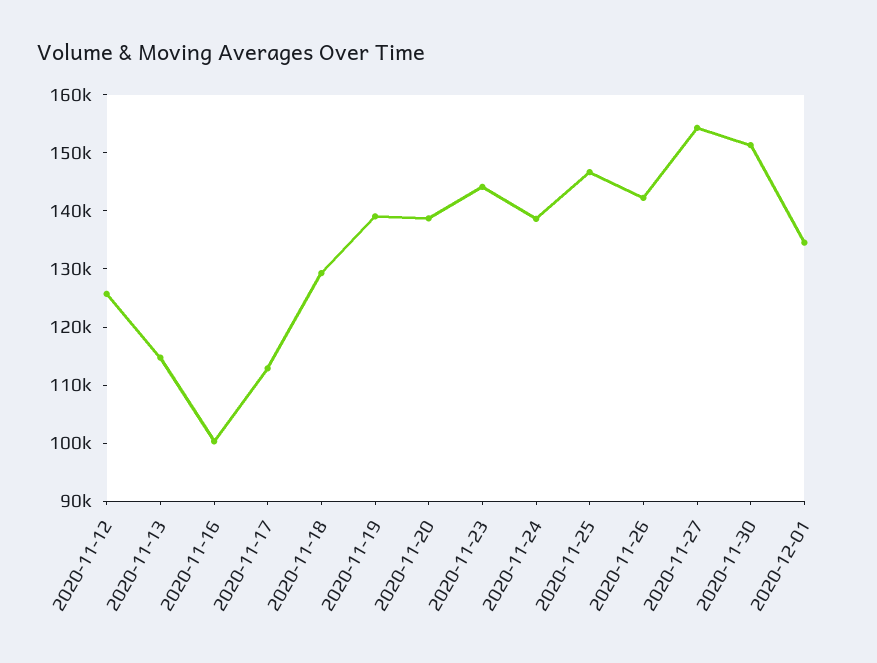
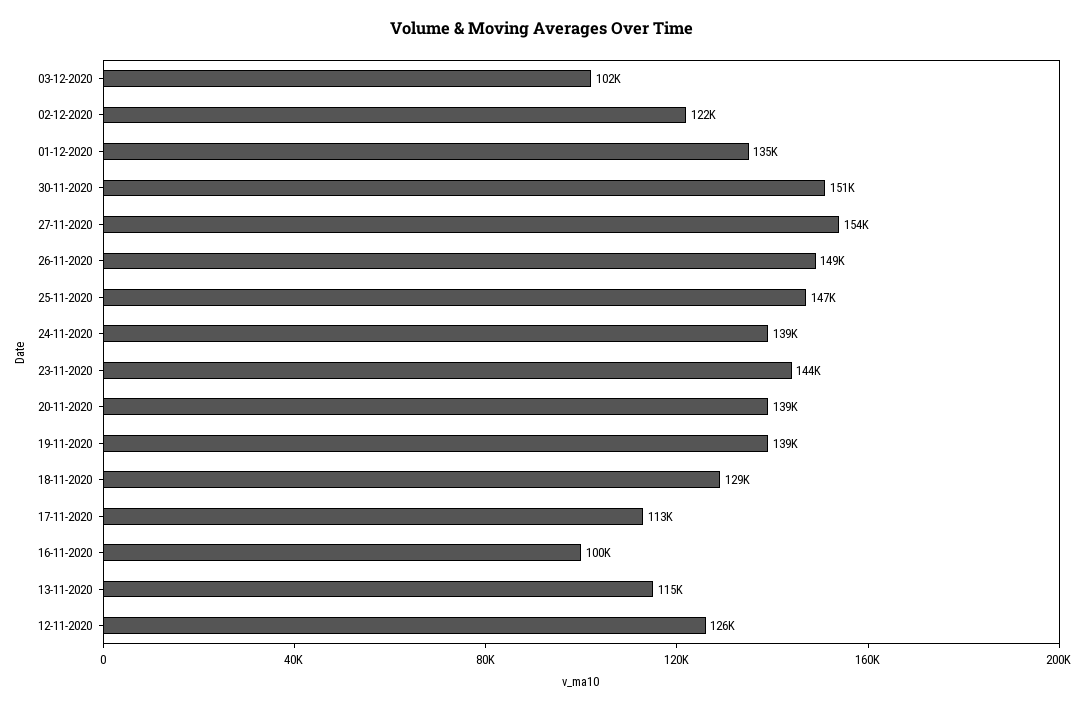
2020-11-26: 142000 -> 149000
03-12-2020: none -> 102000
02-12-2020: none -> 122000

